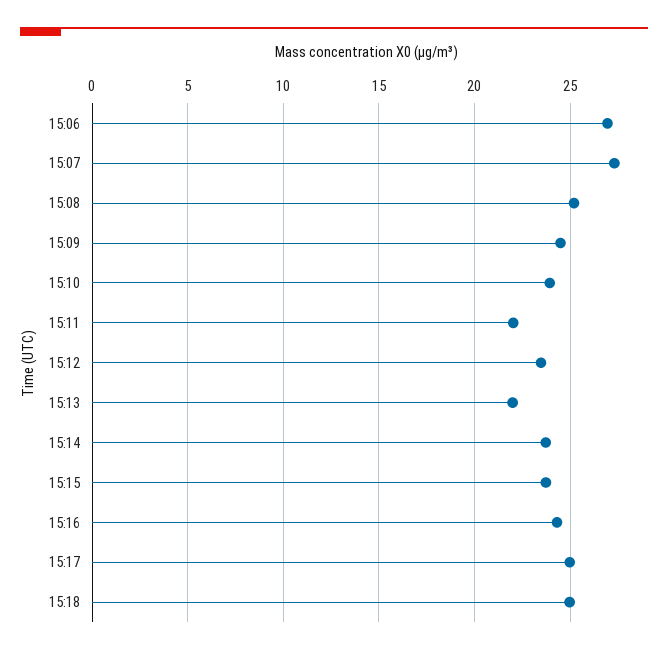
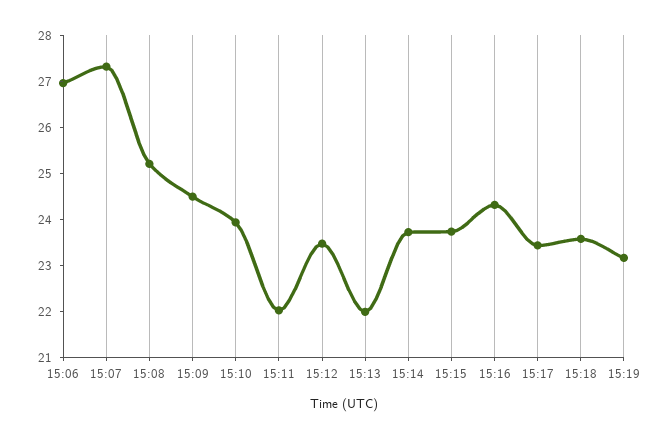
15:17: 25 -> 23.4
15:18: 25 -> 23.6
15:19: none -> 23.2

